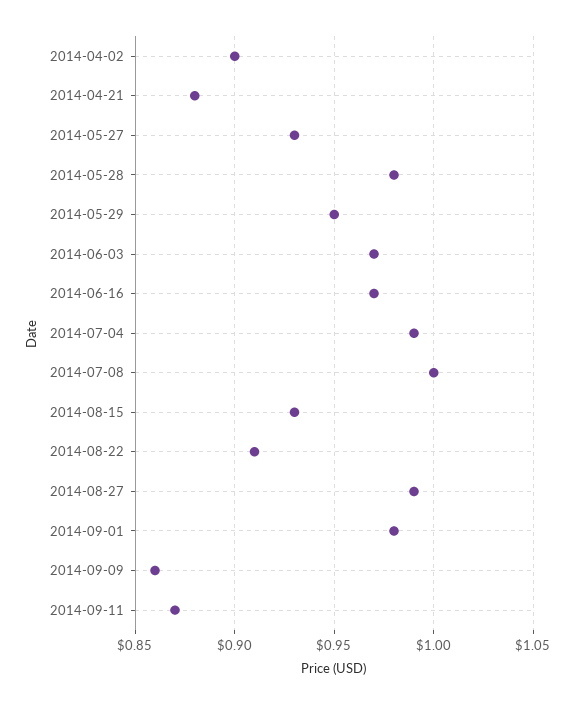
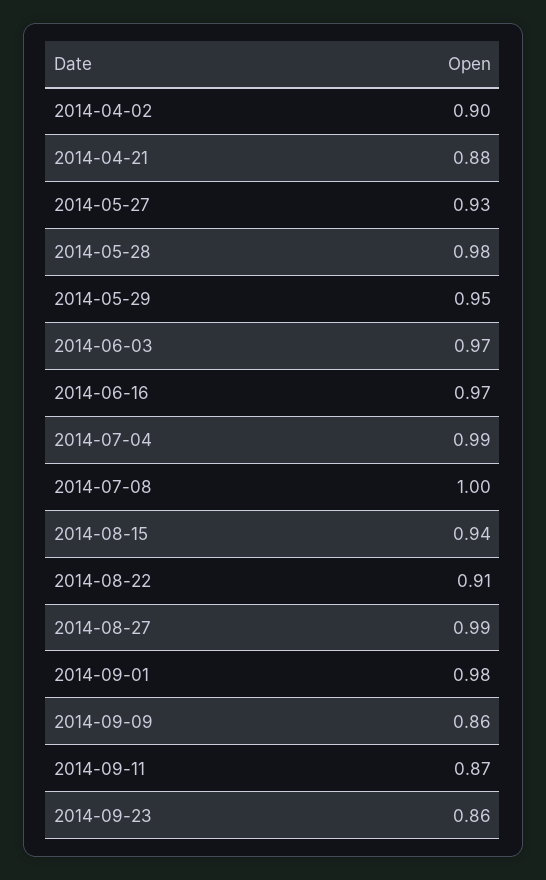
2014-08-15: 0.93 -> 0.94
2014-09-23: none -> 0.86

